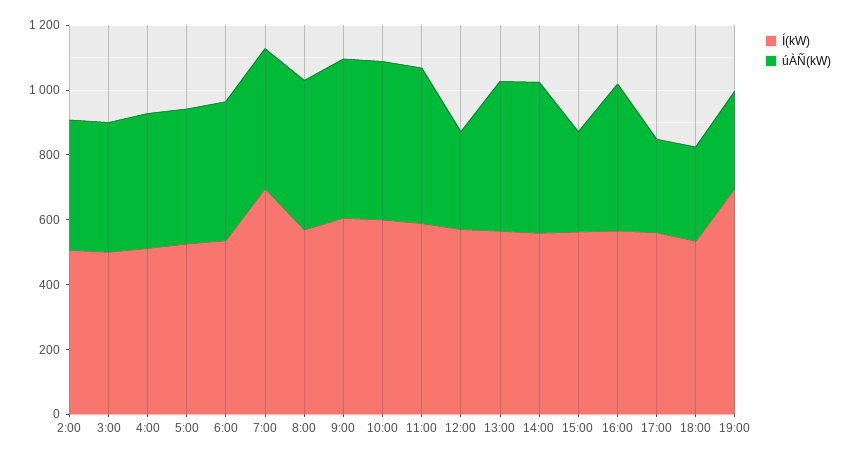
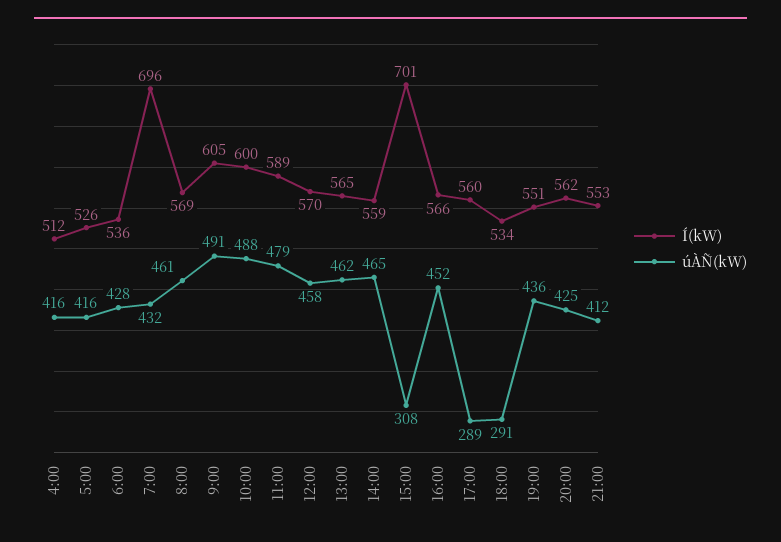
Í(kW), 2:00: 500 -> none
úÀÑ(kW), 2:00: 400 -> none
Í(kW), 3:00: 500 -> none
úÀÑ(kW), 3:00: 400 -> none
úÀÑ(kW), 12:00: 300 -> 458
Í(kW), 15:00: 550 -> 701
Í(kW), 19:00: 700 -> 551
úÀÑ(kW), 19:00: 300 -> 436
Í(kW), 20:00: none -> 562
úÀÑ(kW), 20:00: none -> 425
Í(kW), 21:00: none -> 553
úÀÑ(kW), 21:00: none -> 412

